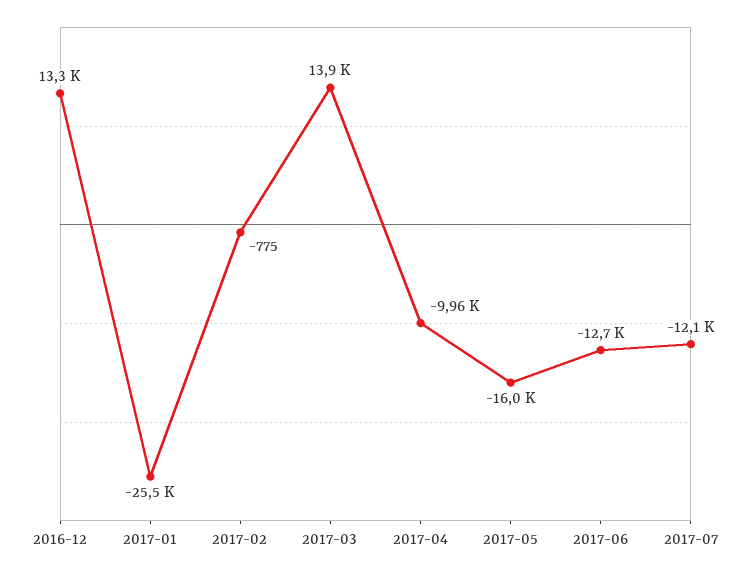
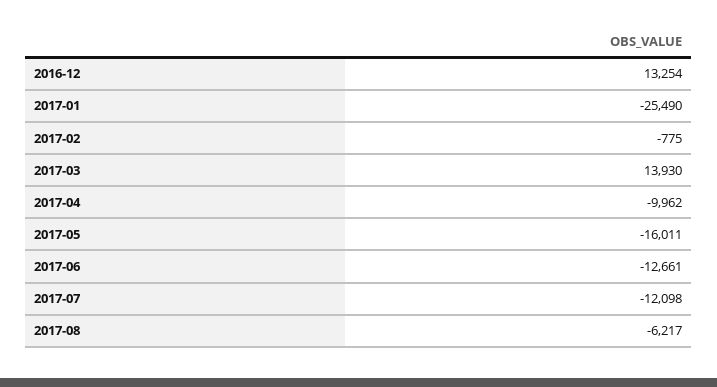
2017-08: none -> -6217

